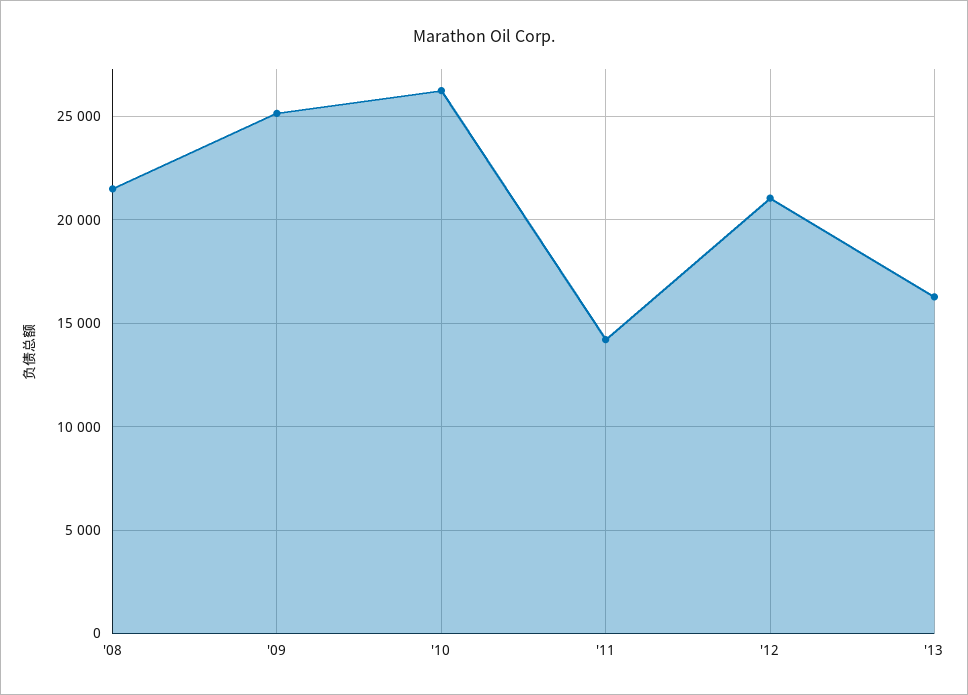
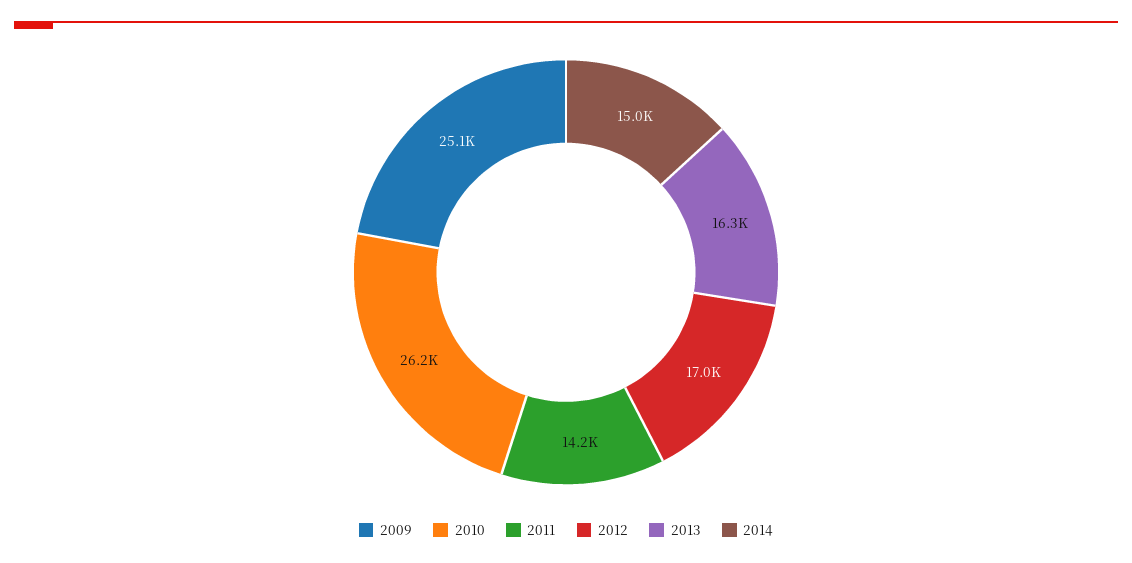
'08: 21500 -> none
'12: 21000 -> 17000
2014: none -> 15000

